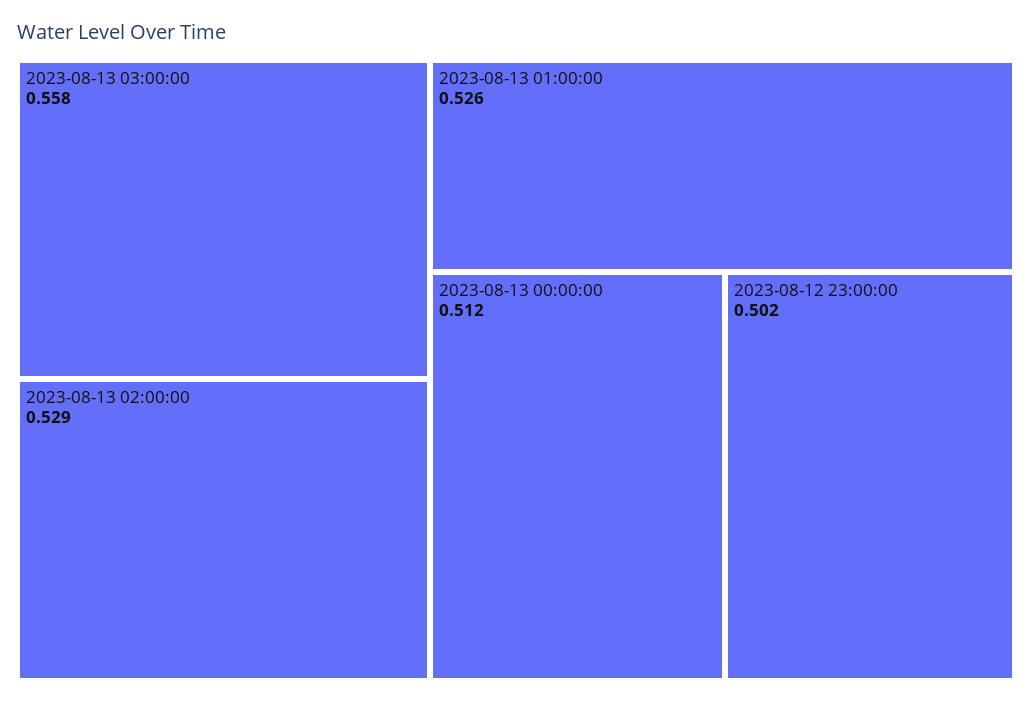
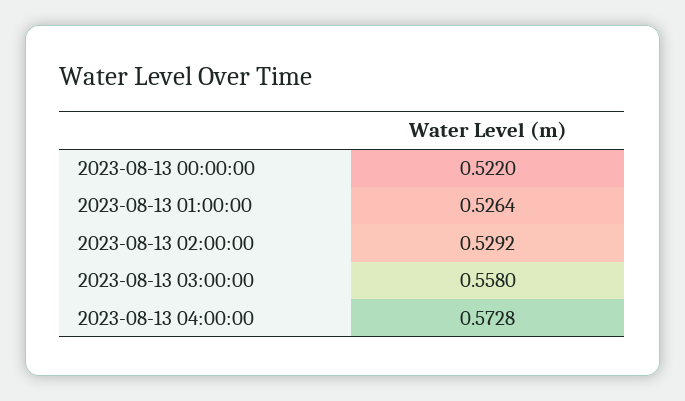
2023-08-13 00:00:00: 0.512 -> 0.522
2023-08-12 23:00:00: 0.502 -> none
2023-08-13 04:00:00: none -> 0.5728

